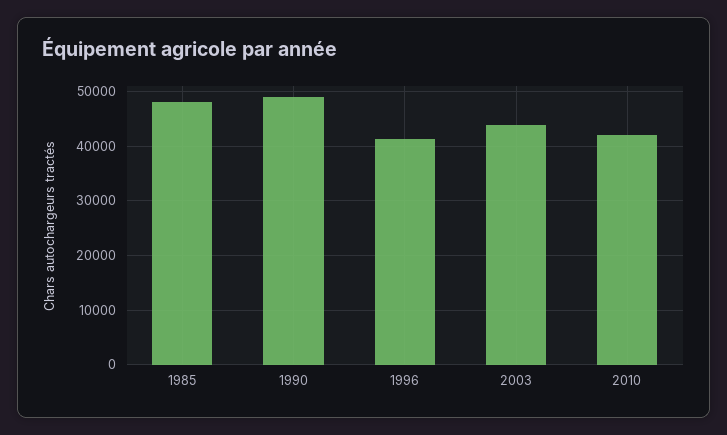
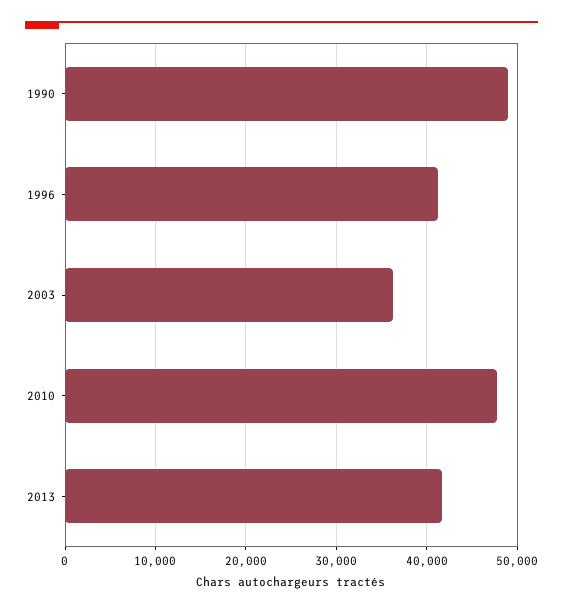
1985: 48000 -> none
2003: 44000 -> 36000
2010: 42000 -> 48000
2013: none -> 42000

